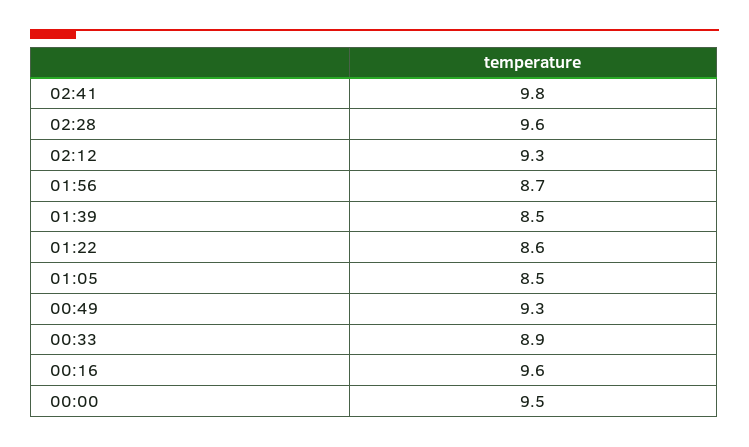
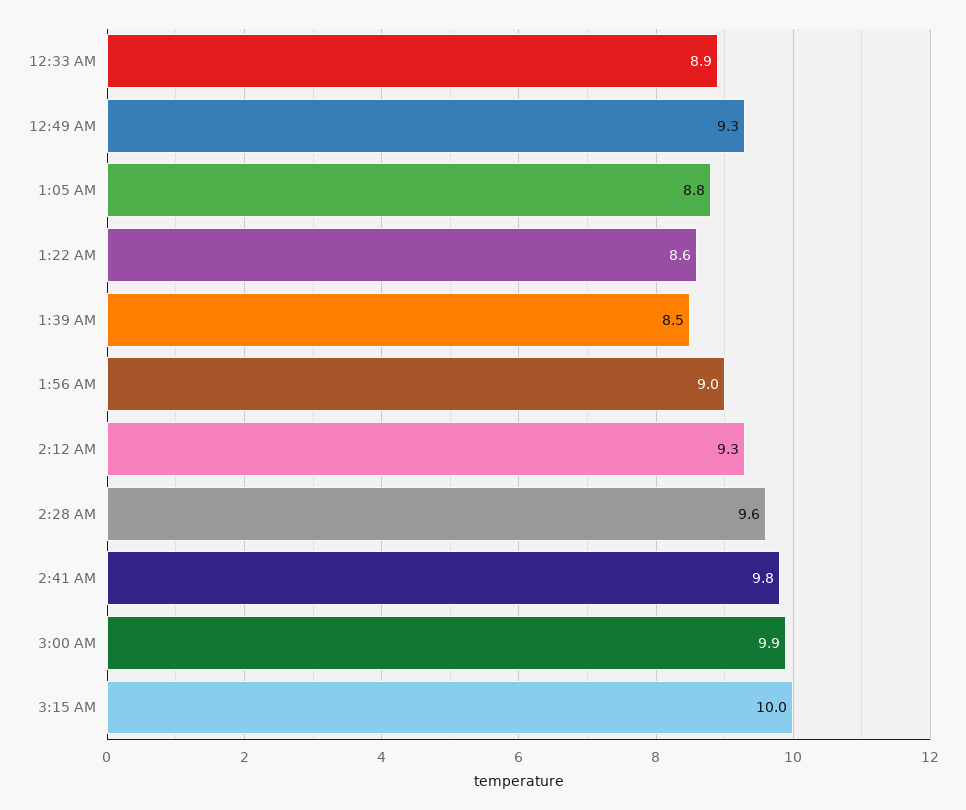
01:56: 8.7 -> 9
01:05: 8.5 -> 8.8
00:16: 9.6 -> none
00:00: 9.5 -> none
3:00 AM: none -> 9.9
3:15 AM: none -> 10

